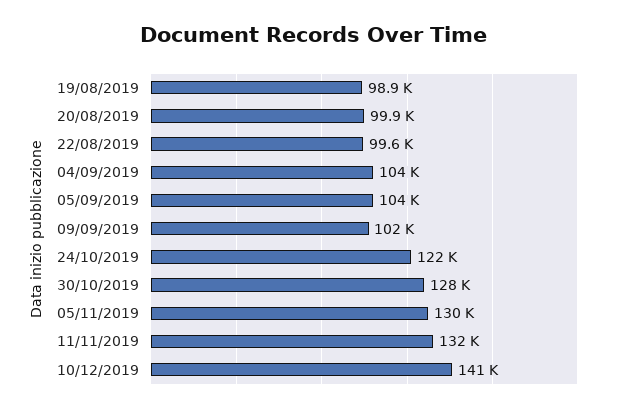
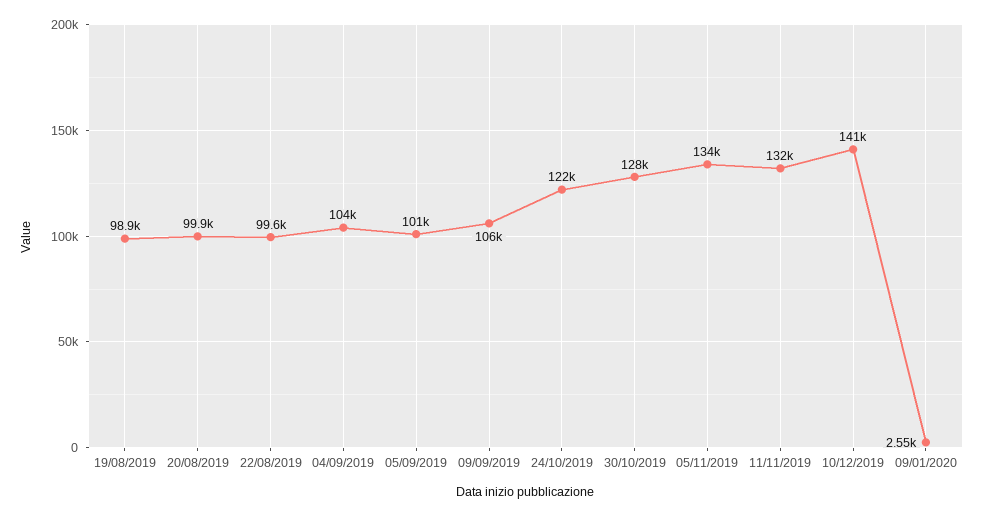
05/09/2019: 104000 -> 101000
09/09/2019: 102000 -> 106000
05/11/2019: 130000 -> 134000
09/01/2020: none -> 2550

